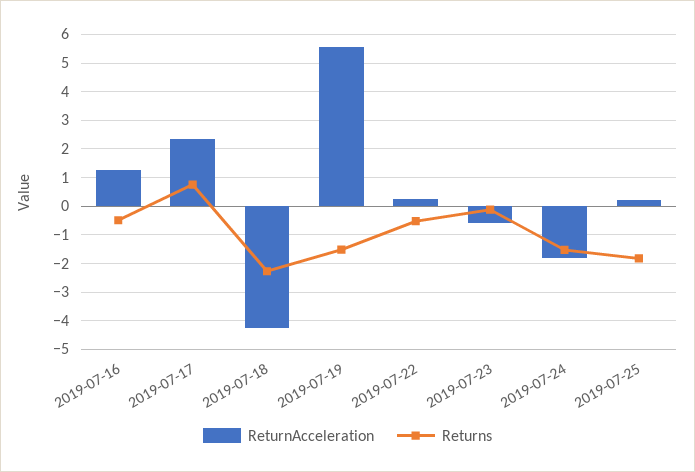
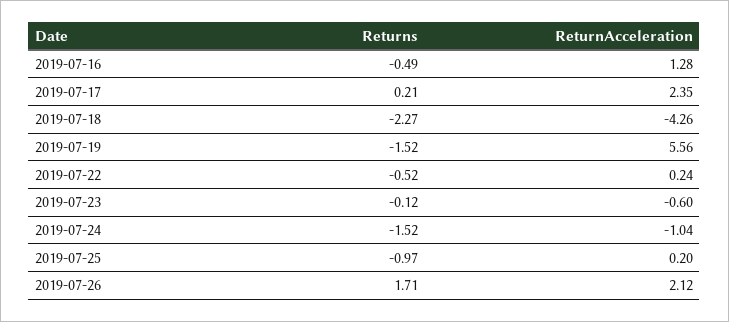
Returns, 2019-07-17: 0.75 -> 0.21
ReturnAcceleration, 2019-07-24: -1.75 -> -1.04
Returns, 2019-07-25: -1.75 -> -0.97
Returns, 2019-07-26: none -> 1.71
ReturnAcceleration, 2019-07-26: none -> 2.12

